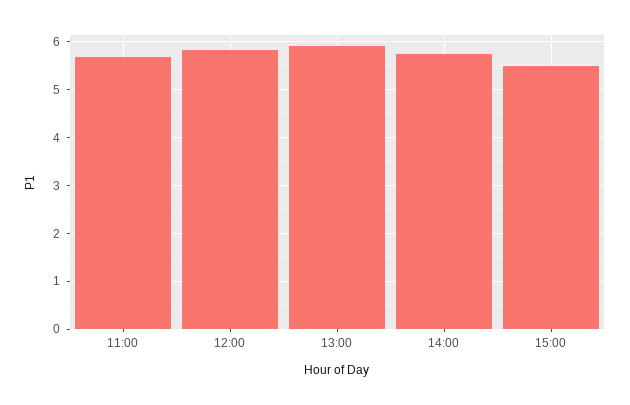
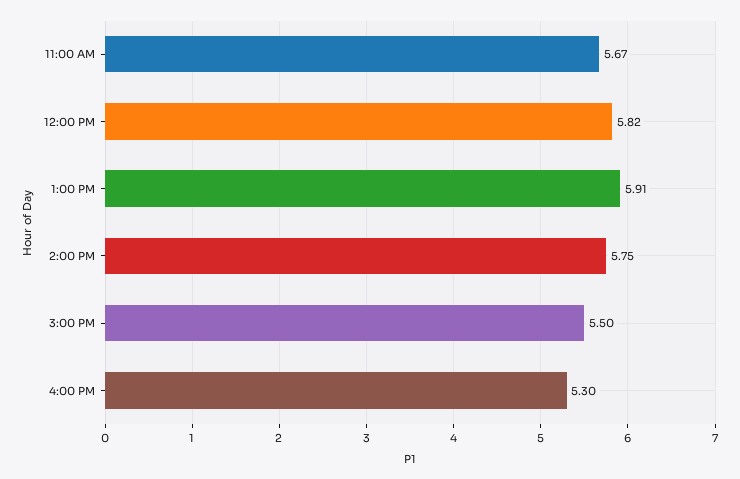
4:00 PM: none -> 5.3

